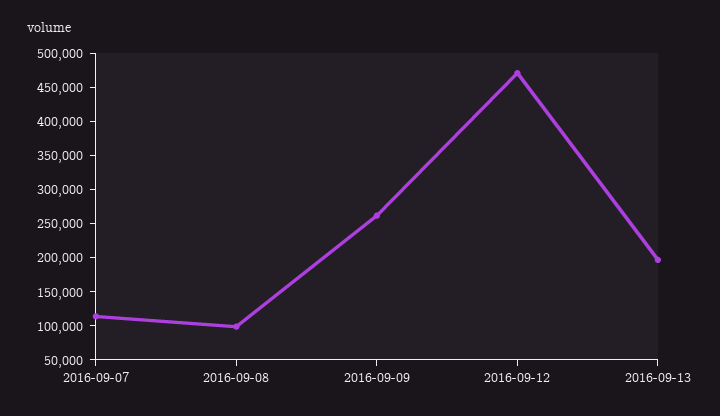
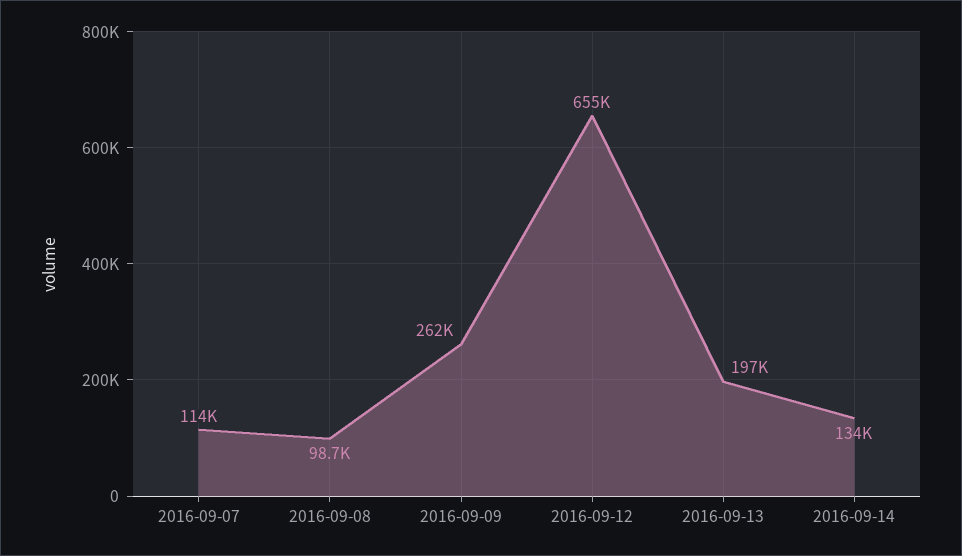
2016-09-12: 475000 -> 655000
2016-09-14: none -> 134000

